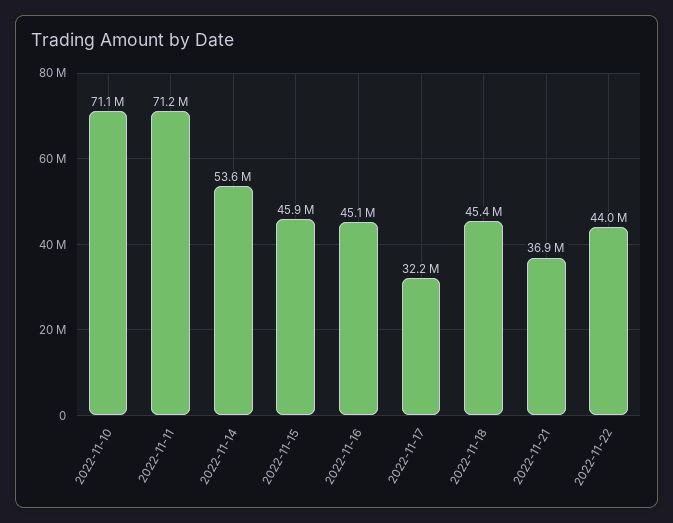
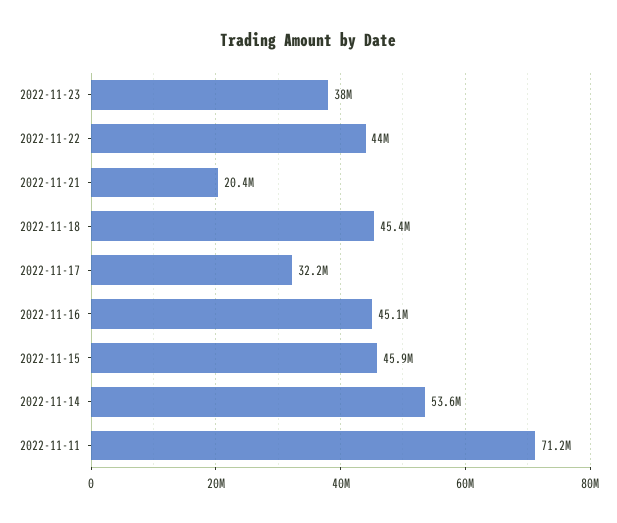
2022-11-10: 71100000 -> none
2022-11-21: 36900000 -> 20400000
2022-11-23: none -> 38000000

